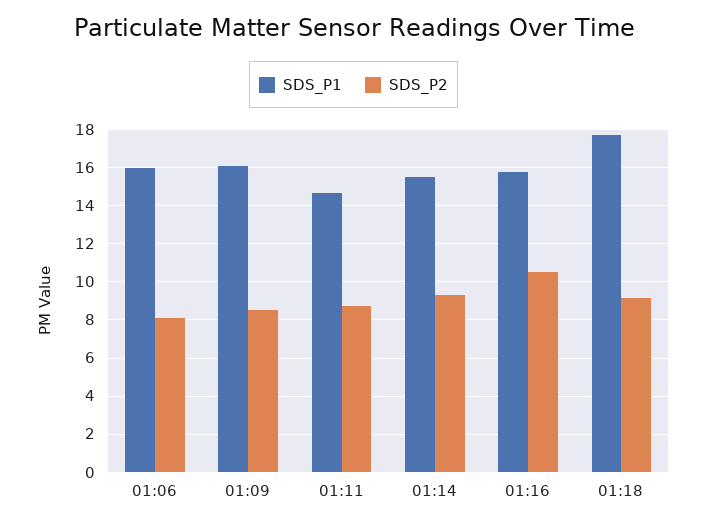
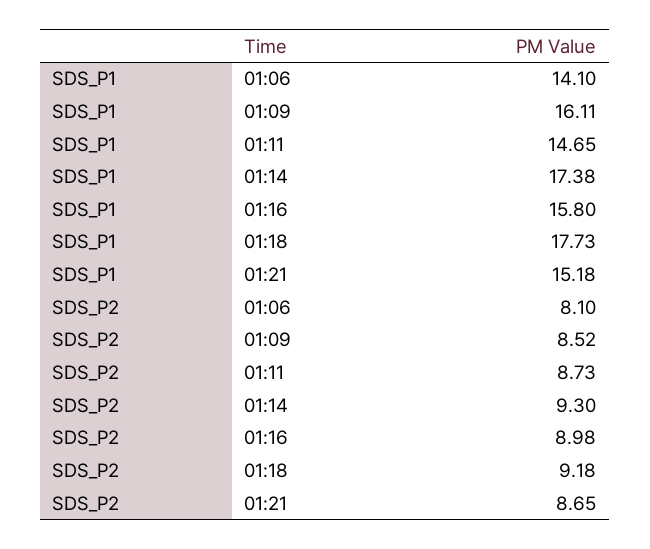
SDS_P1, 01:06: 16 -> 14.1
SDS_P1, 01:14: 15.5 -> 17.38
SDS_P2, 01:16: 10.5 -> 8.98
SDS_P1, 01:21: none -> 15.18
SDS_P2, 01:21: none -> 8.65

